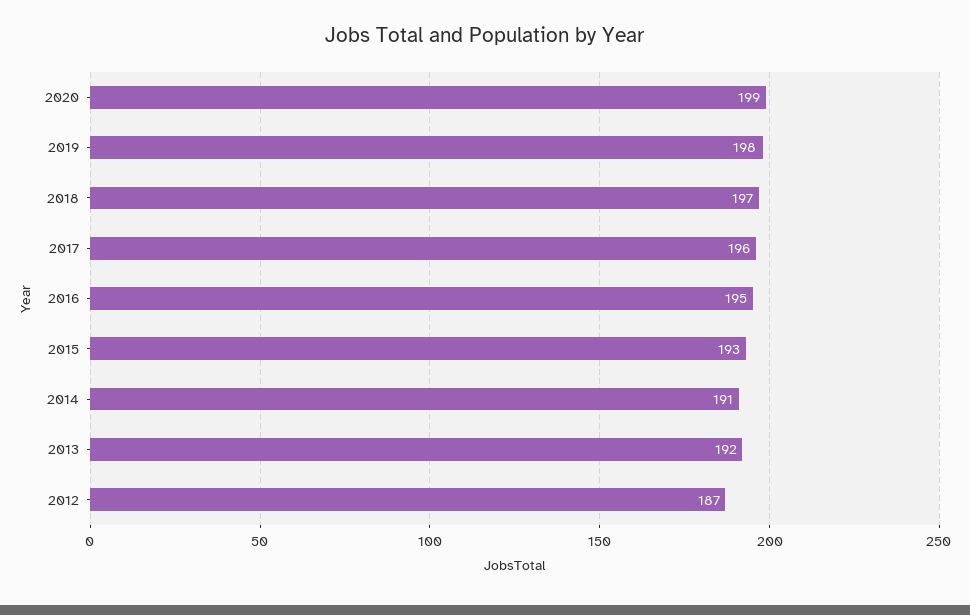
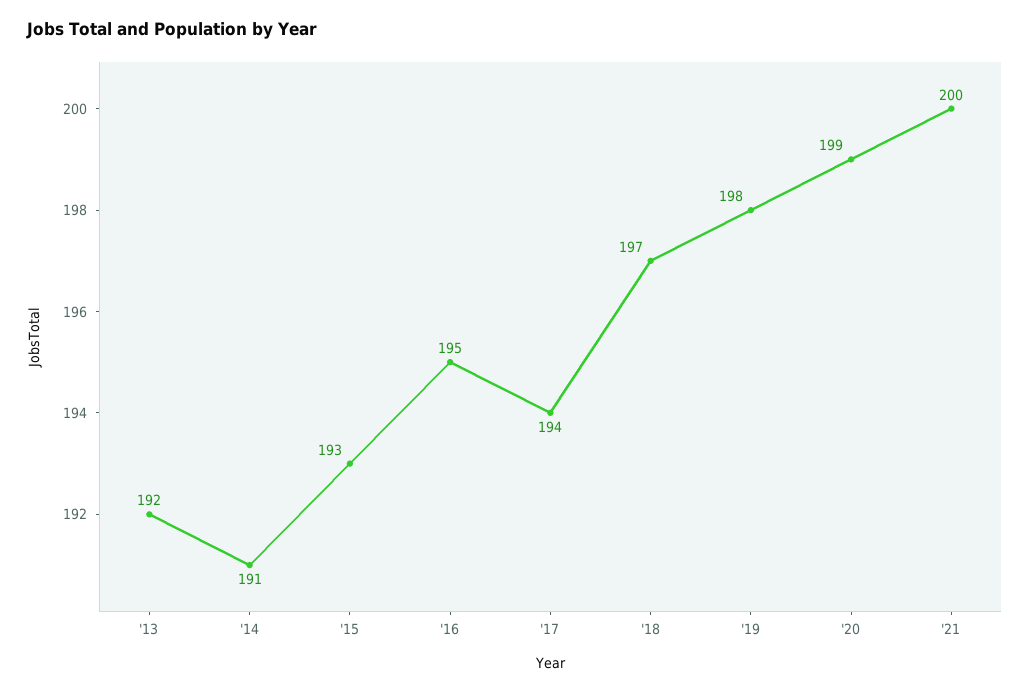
2017: 196 -> 194
2012: 187 -> none
'21: none -> 200

